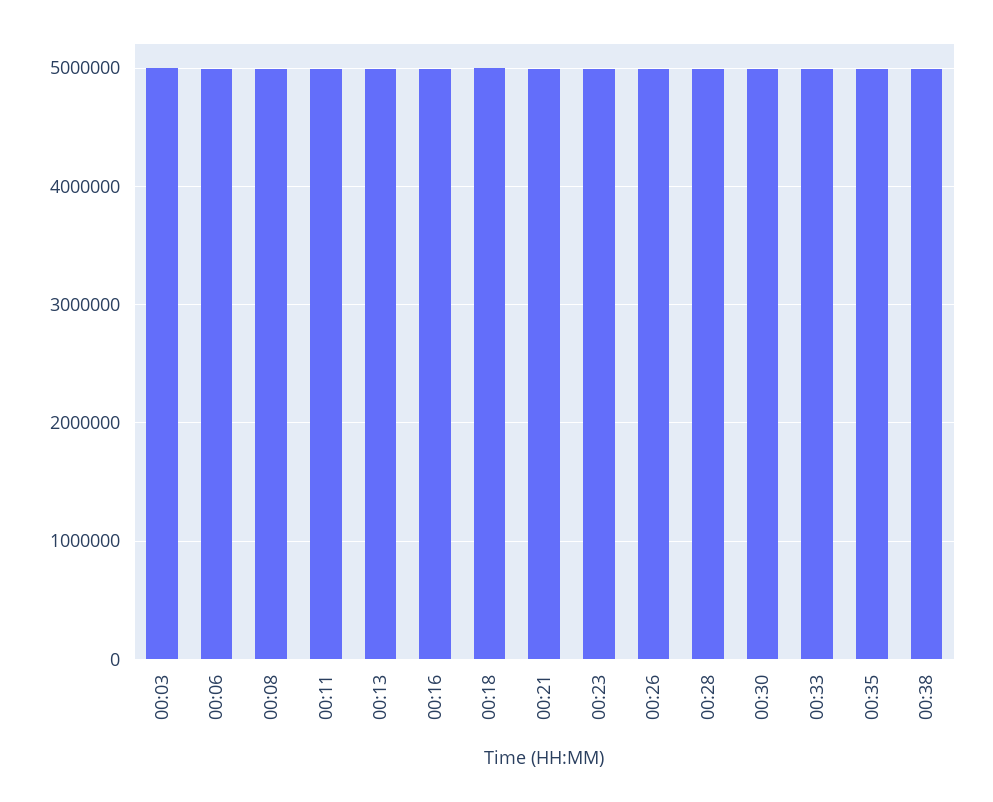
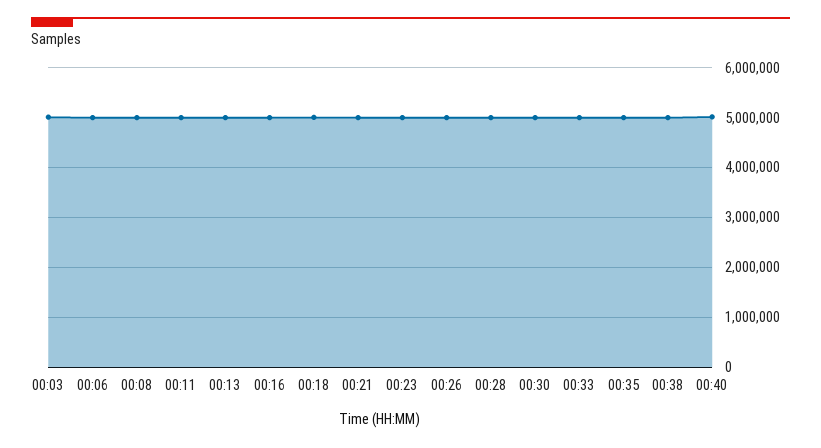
00:40: none -> 5000000

